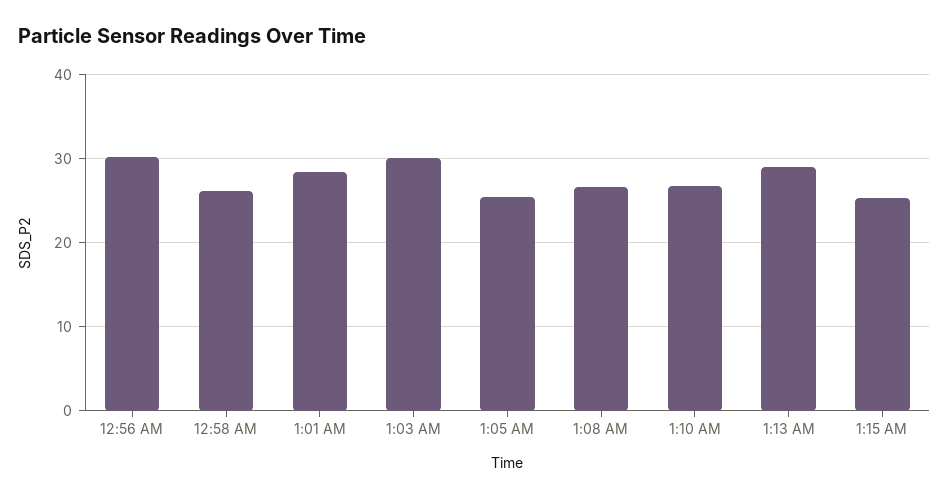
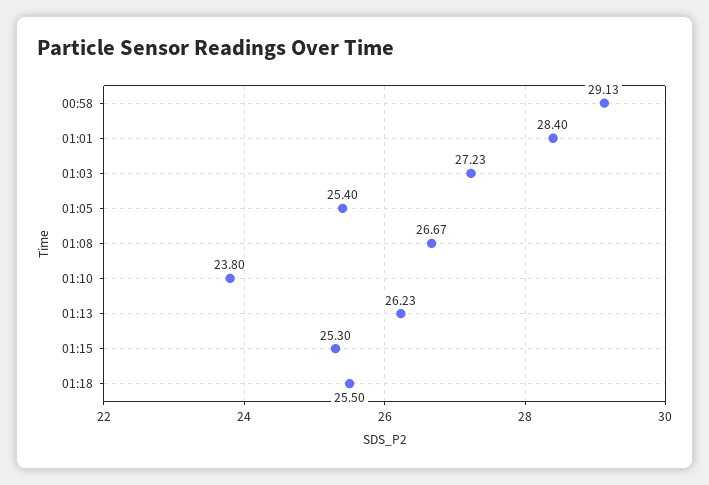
12:56 AM: 30 -> none
12:58 AM: 26 -> 29.13
1:03 AM: 30 -> 27.23
1:10 AM: 27 -> 23.8
1:13 AM: 29 -> 26.23
01:18: none -> 25.5

